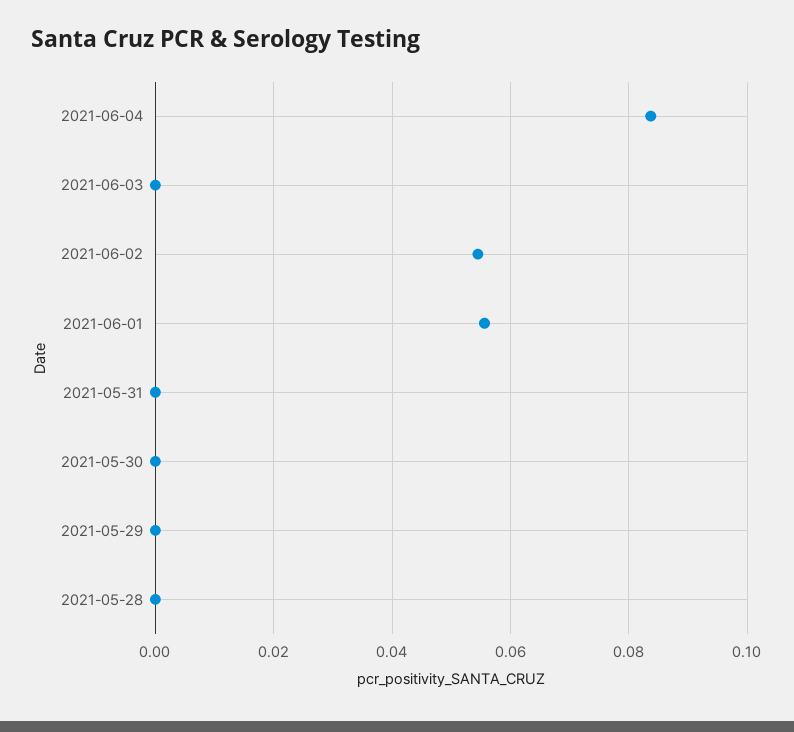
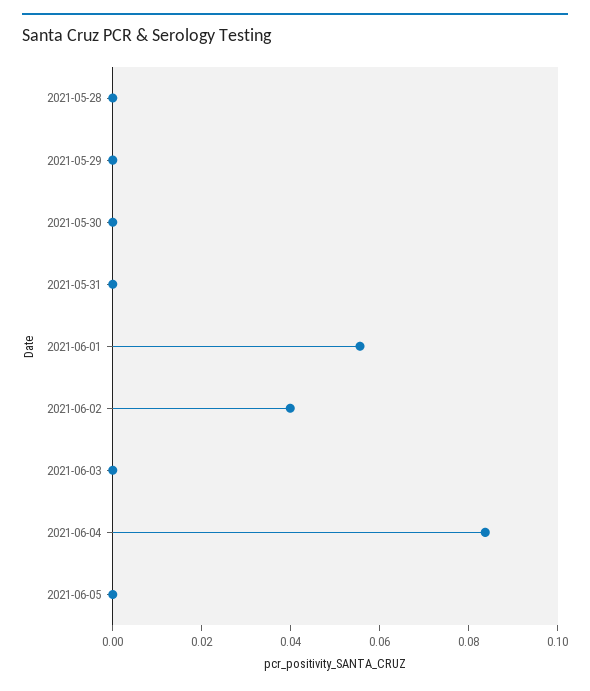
2021-06-02: 0.054 -> 0.04
2021-06-05: none -> 0

